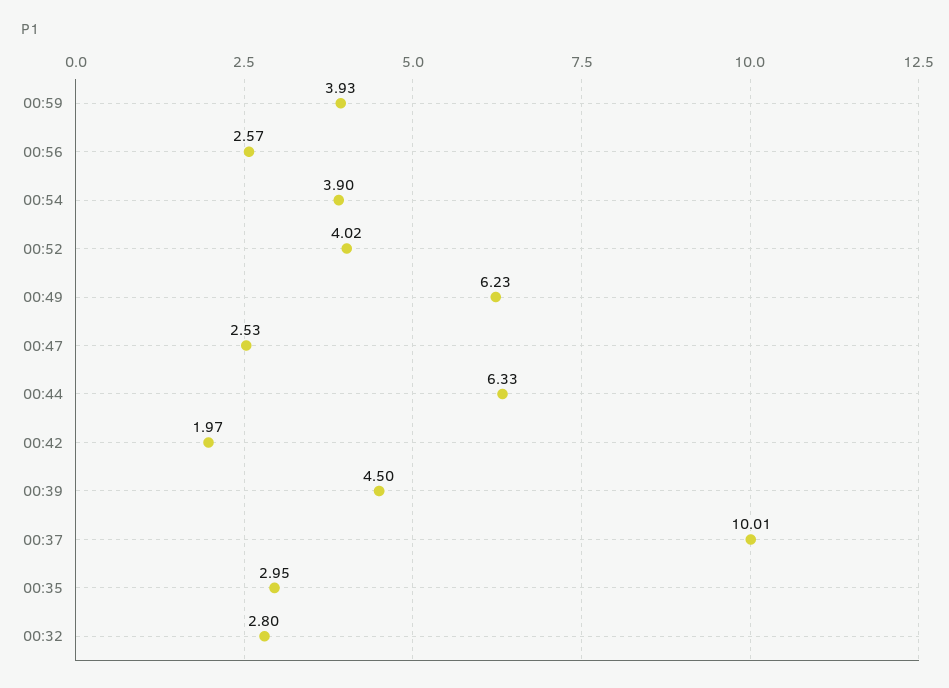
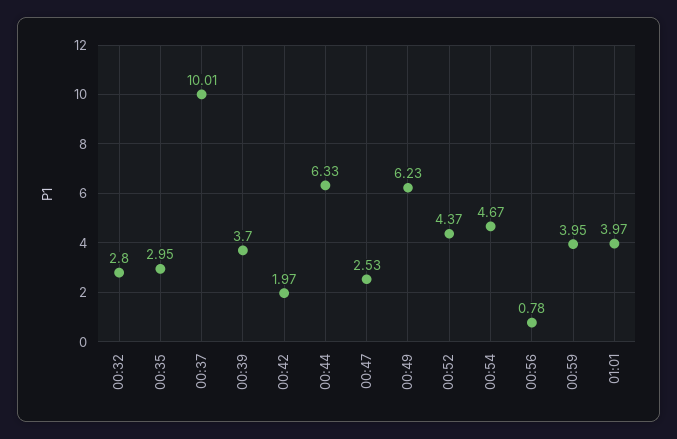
00:59: 3.93 -> 3.95
00:56: 2.57 -> 0.78
00:54: 3.9 -> 4.67
00:52: 4.02 -> 4.37
00:39: 4.5 -> 3.7
01:01: none -> 3.97

